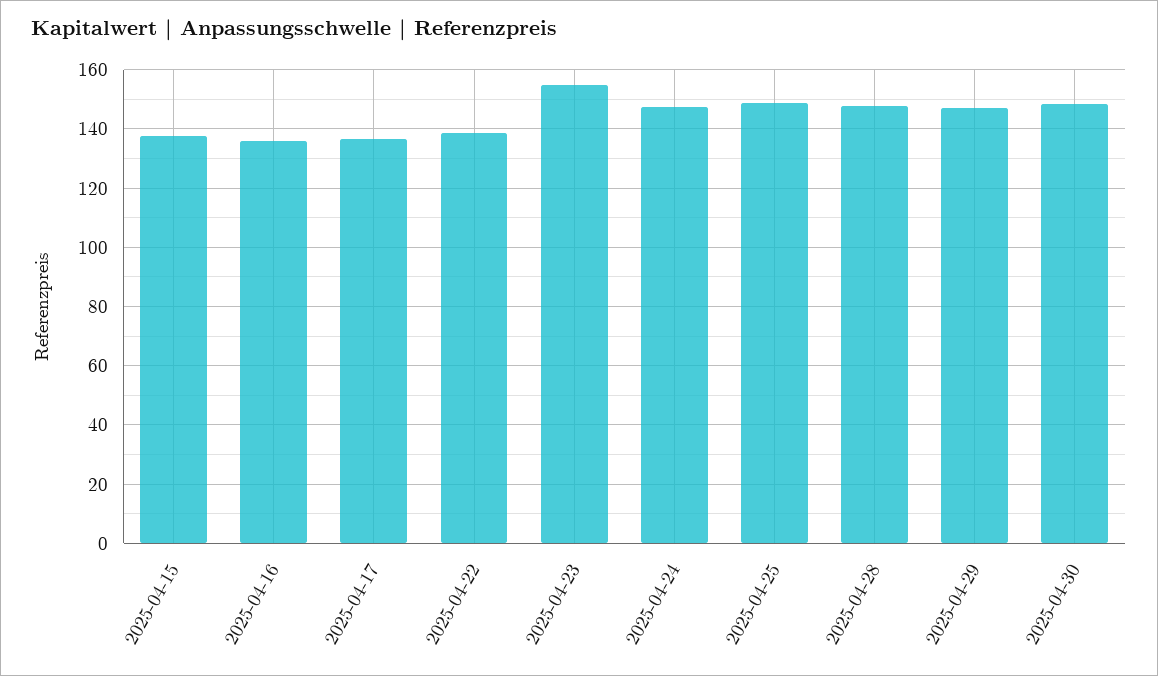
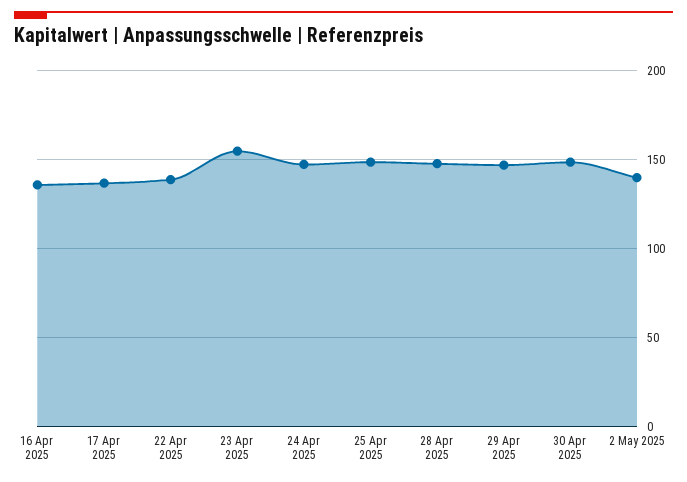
2025-04-15: 137.5 -> none
2 May 2025: none -> 140

